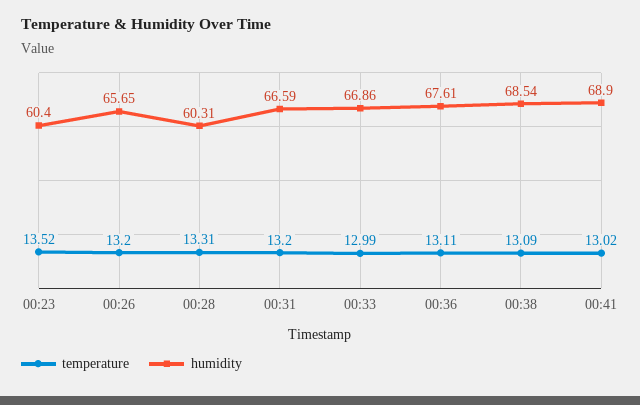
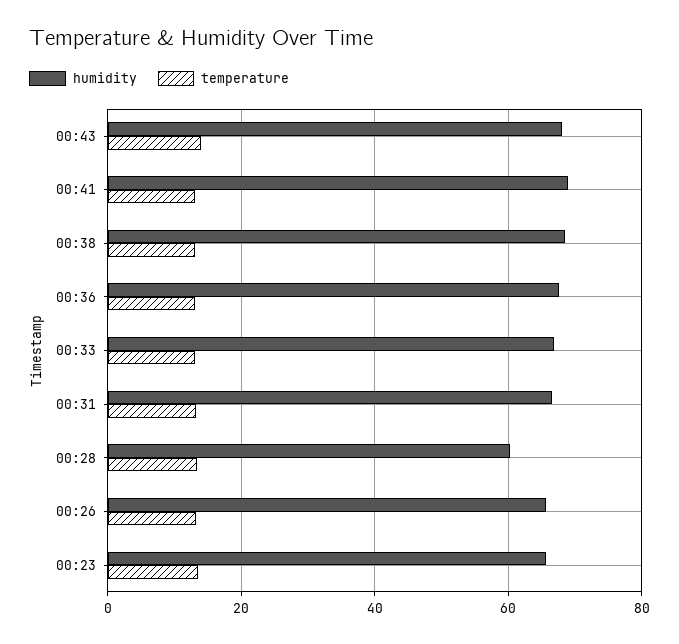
humidity, 00:23: 60.4 -> 66
humidity, 00:43: none -> 68
temperature, 00:43: none -> 14

